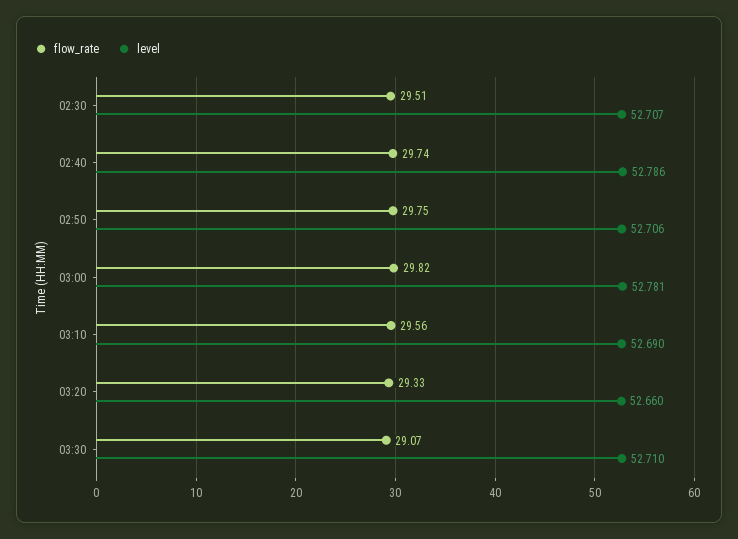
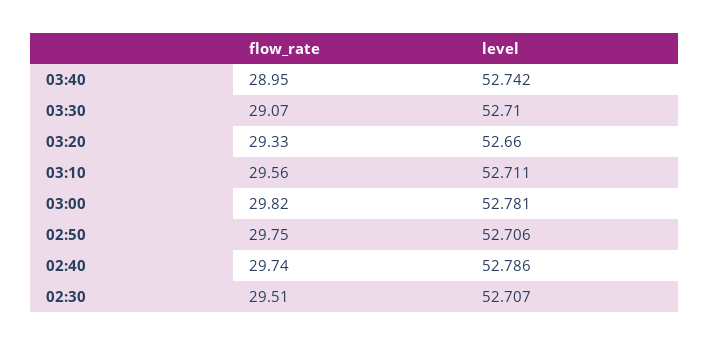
level, 03:10: 52.69 -> 52.711
flow_rate, 03:40: none -> 28.95
level, 03:40: none -> 52.742

